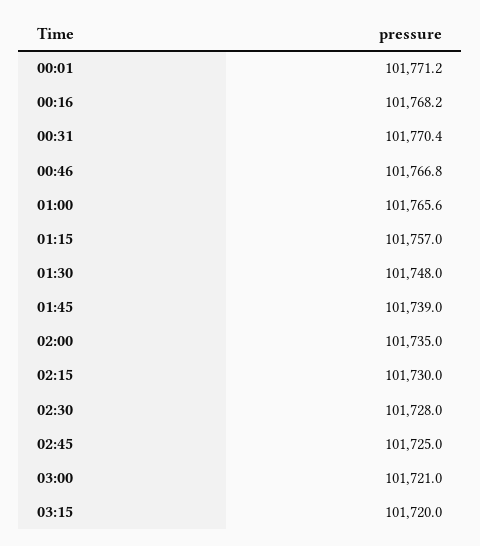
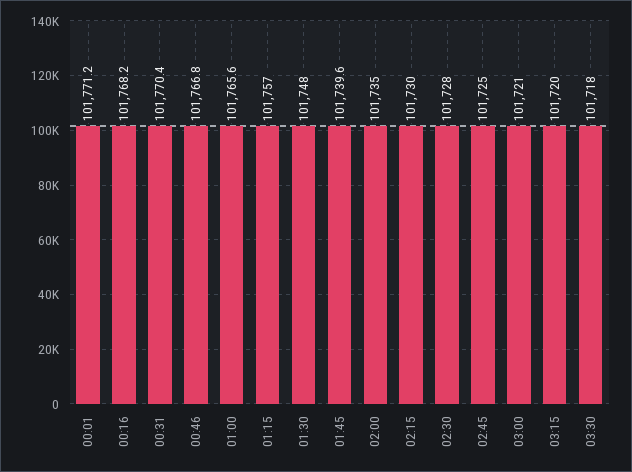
01:45: 101739 -> 101739.6
03:30: none -> 101718

